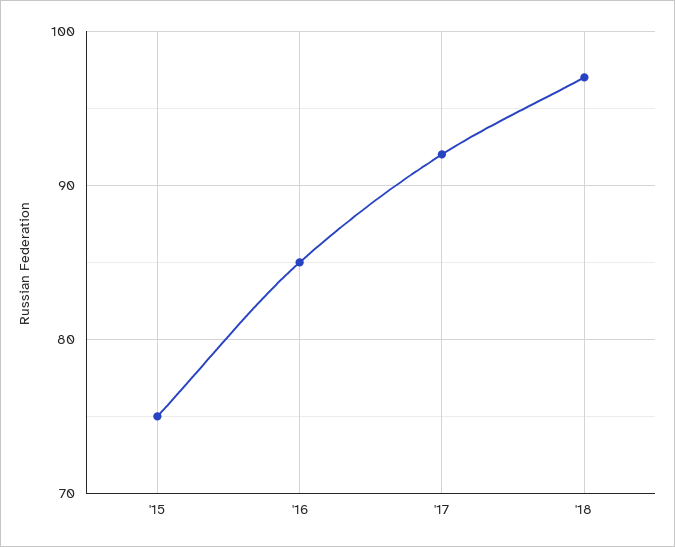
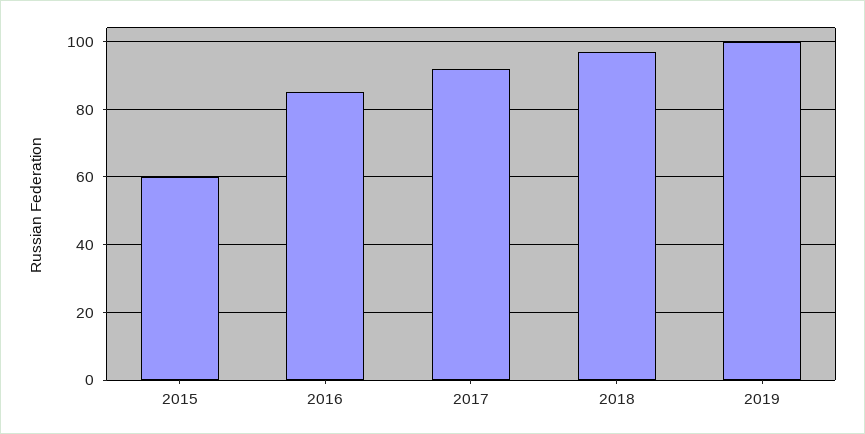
'15: 75 -> 60
2019: none -> 100

